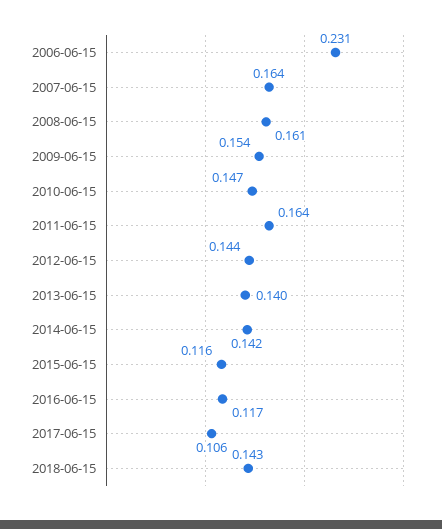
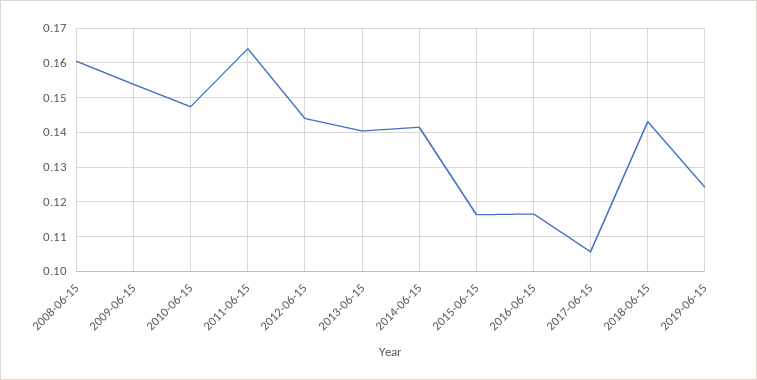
2006-06-15: 0.231 -> none
2007-06-15: 0.164 -> none
2019-06-15: none -> 0.124

